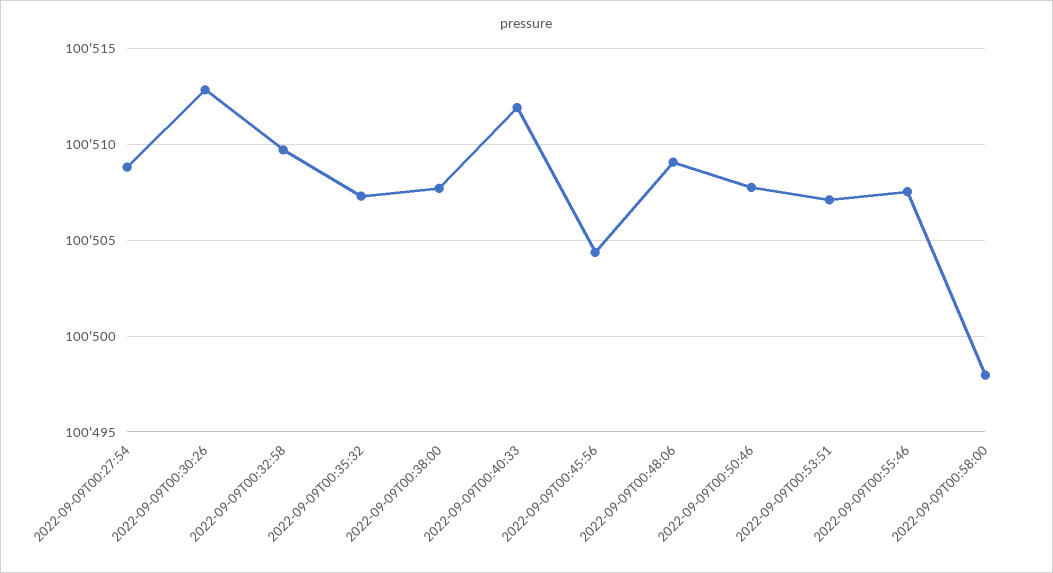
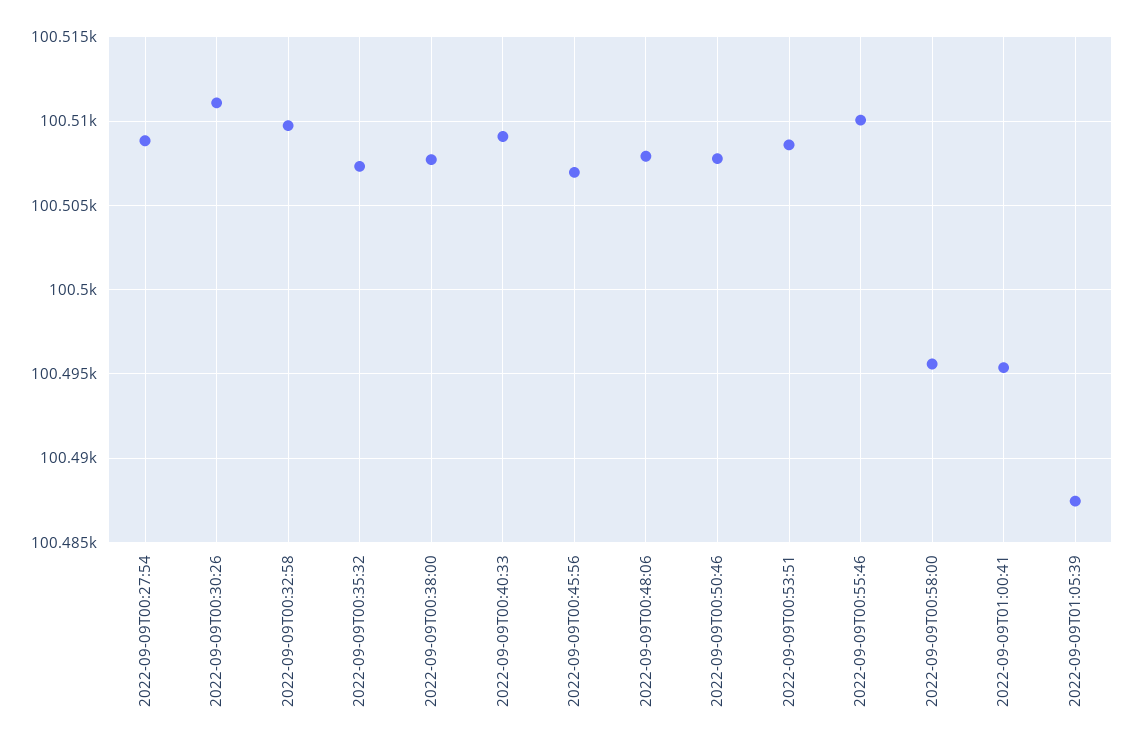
2022-09-09T00:30:26: 100513 -> 100511
2022-09-09T00:40:33: 100512 -> 100509
2022-09-09T00:45:56: 100504.5 -> 100507
2022-09-09T00:48:06: 100509 -> 100508
2022-09-09T00:53:51: 100507 -> 100508.5
2022-09-09T00:55:46: 100507.5 -> 100510
2022-09-09T00:58:00: 100498 -> 100495.5
2022-09-09T01:00:41: none -> 100495.5
2022-09-09T01:05:39: none -> 100487.5

